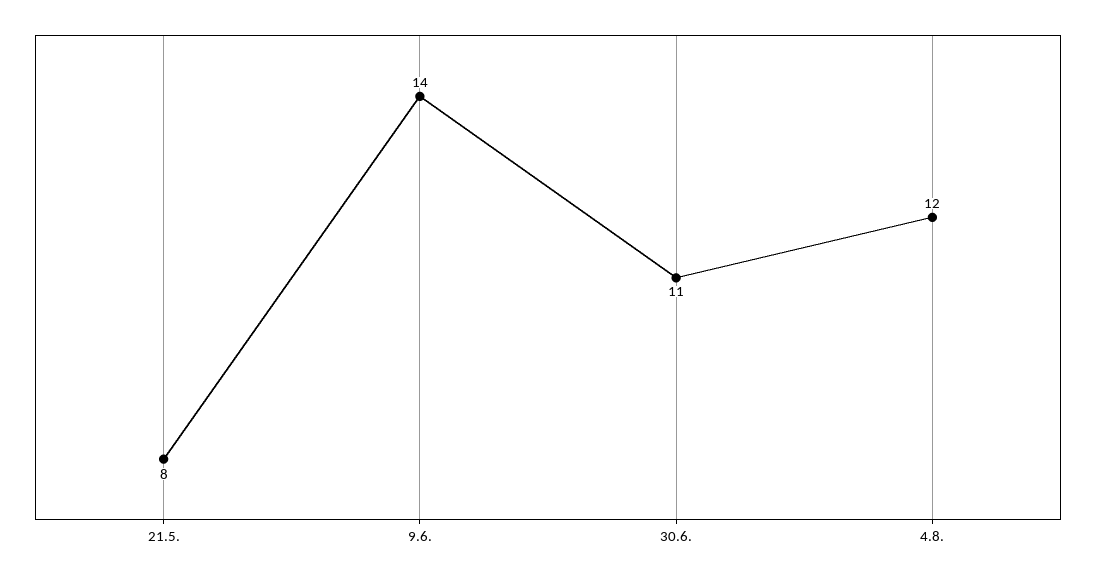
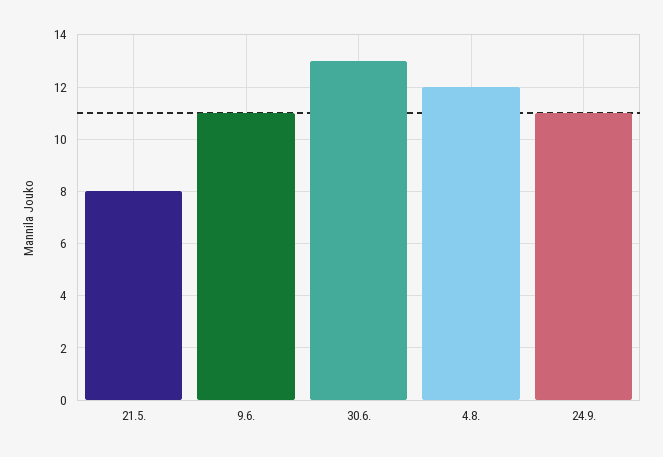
9.6.: 14 -> 11
30.6.: 11 -> 13
24.9.: none -> 11

